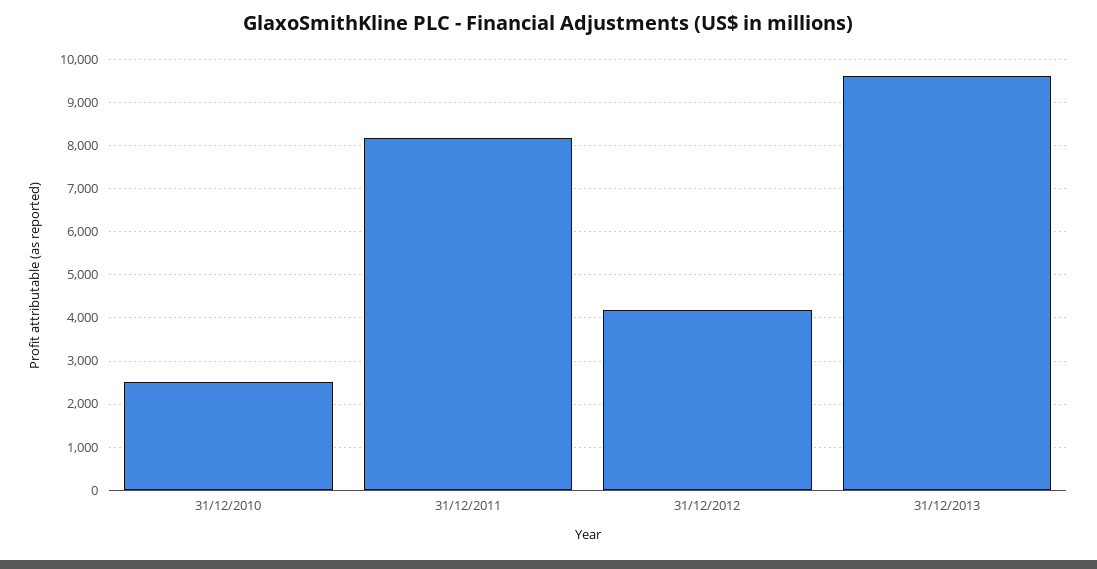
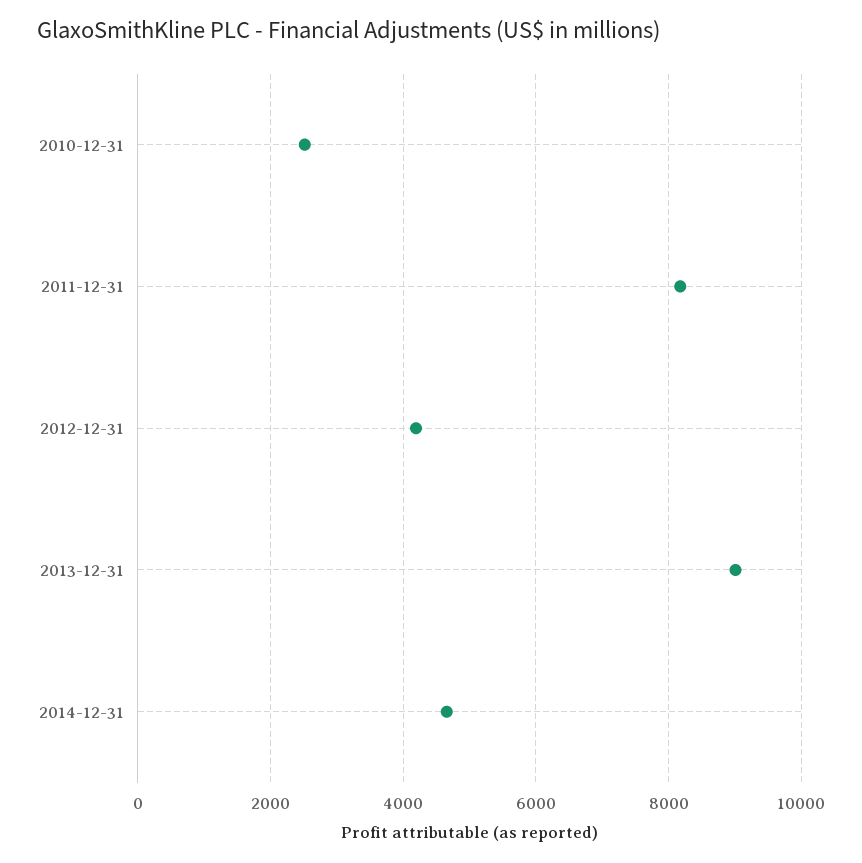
31/12/2013: 9600 -> 9000
2014-12-31: none -> 4600

